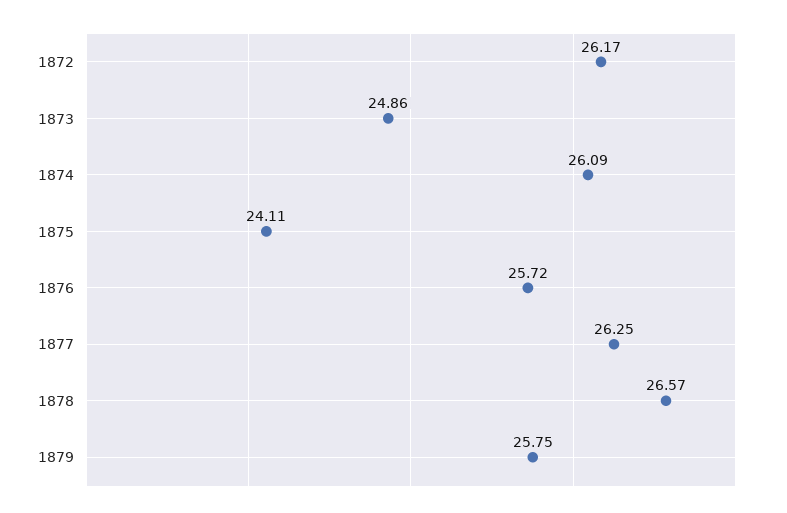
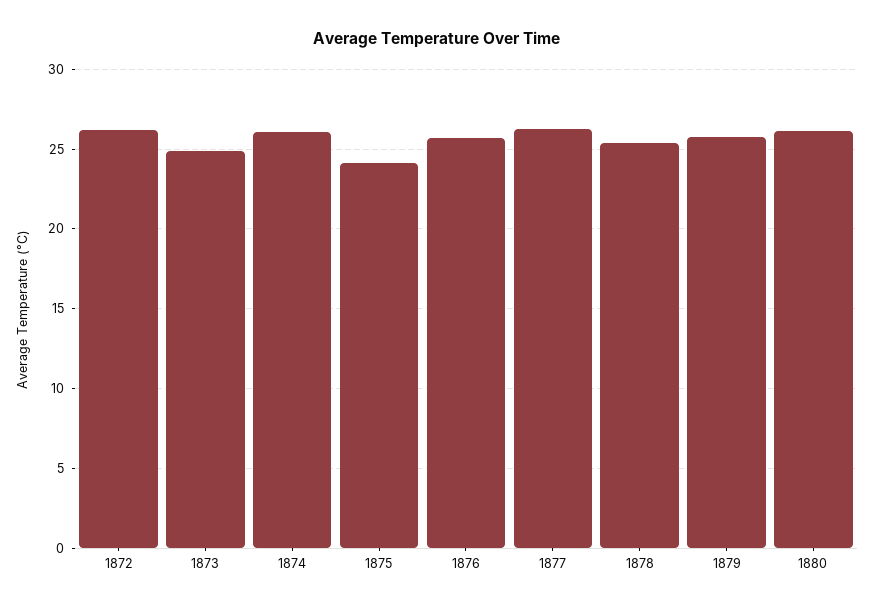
1878: 26.57 -> 25.5
1880: none -> 26

